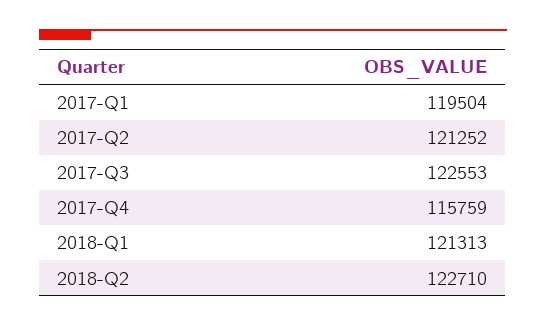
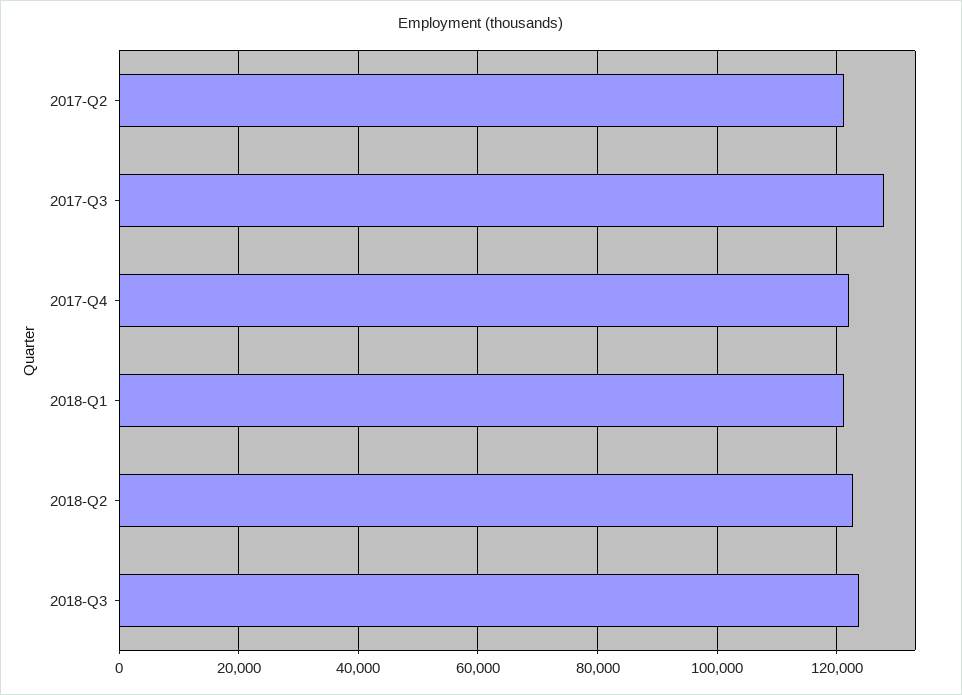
2017-Q1: 119504 -> none
2017-Q3: 122553 -> 128000
2017-Q4: 115759 -> 122000
2018-Q3: none -> 124000

